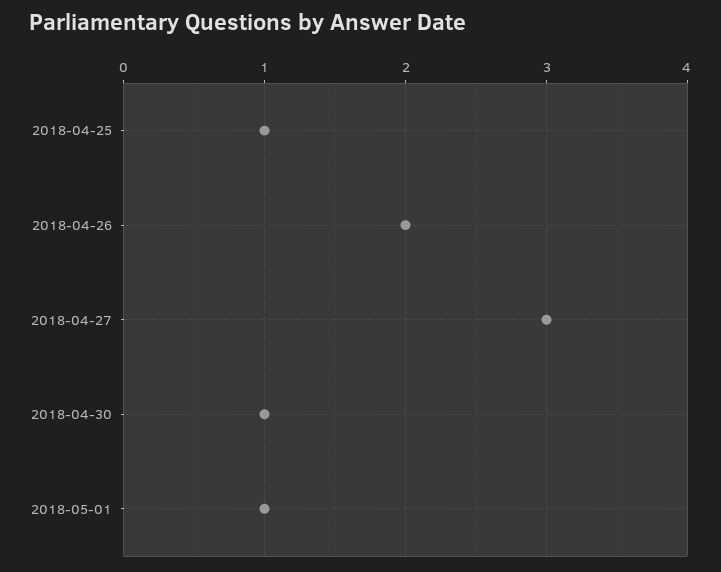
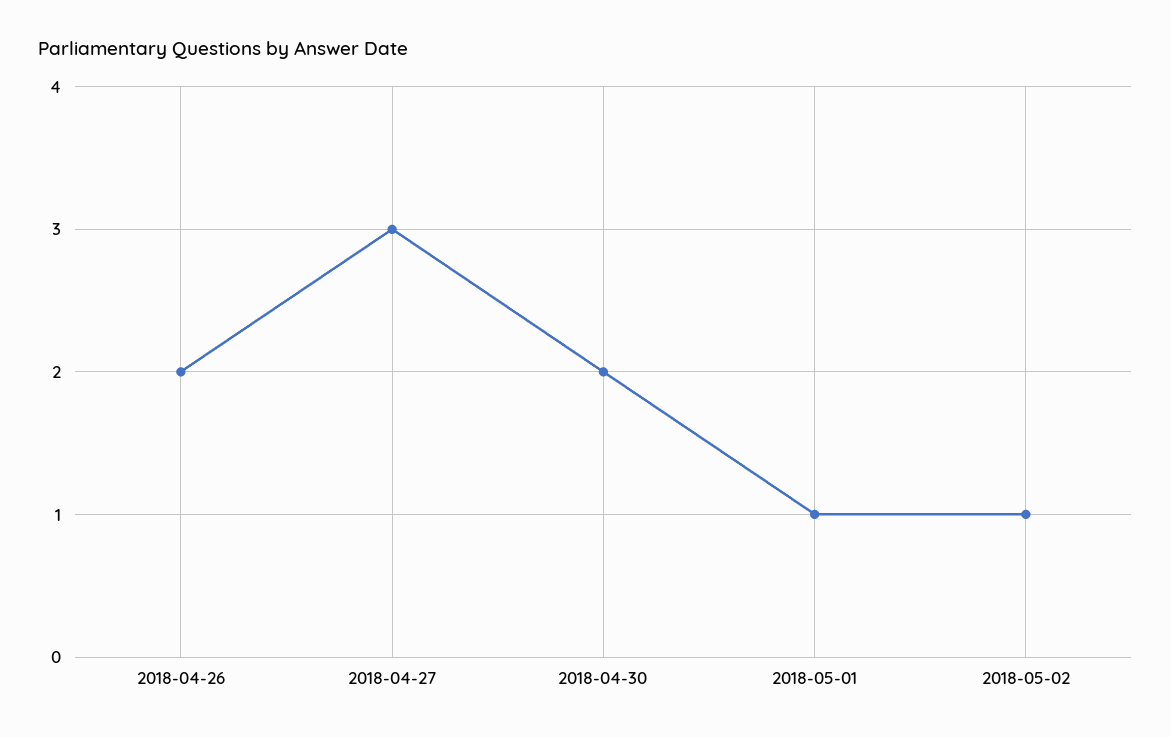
2018-04-25: 1 -> none
2018-04-30: 1 -> 2
2018-05-02: none -> 1

